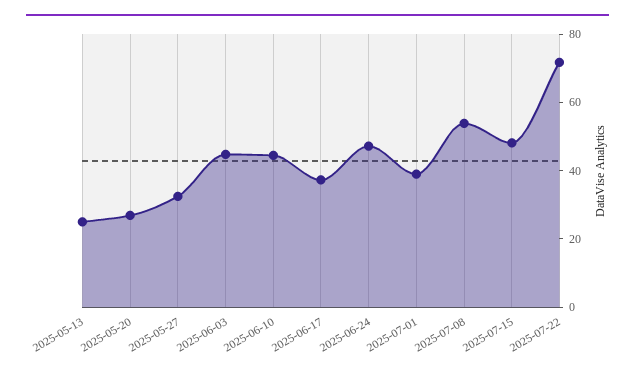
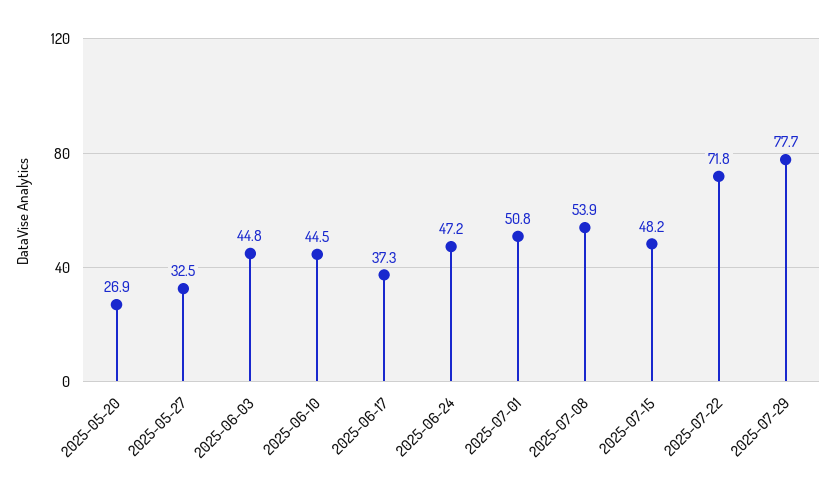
2025-05-13: 25 -> none
2025-07-01: 40 -> 50.8
2025-07-29: none -> 77.7

